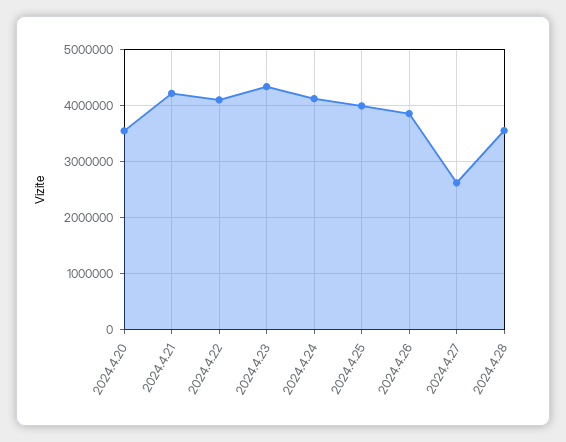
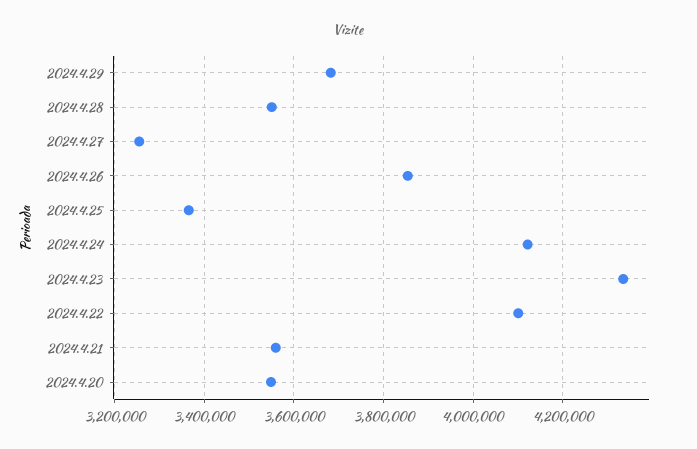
2024.4.21: 4200000 -> 3560000
2024.4.25: 4000000 -> 3360000
2024.4.27: 2600000 -> 3260000
2024.4.29: none -> 3680000

